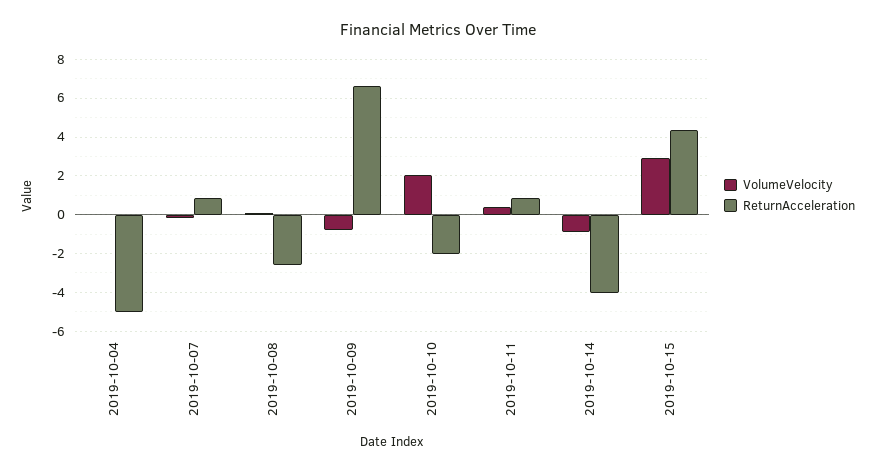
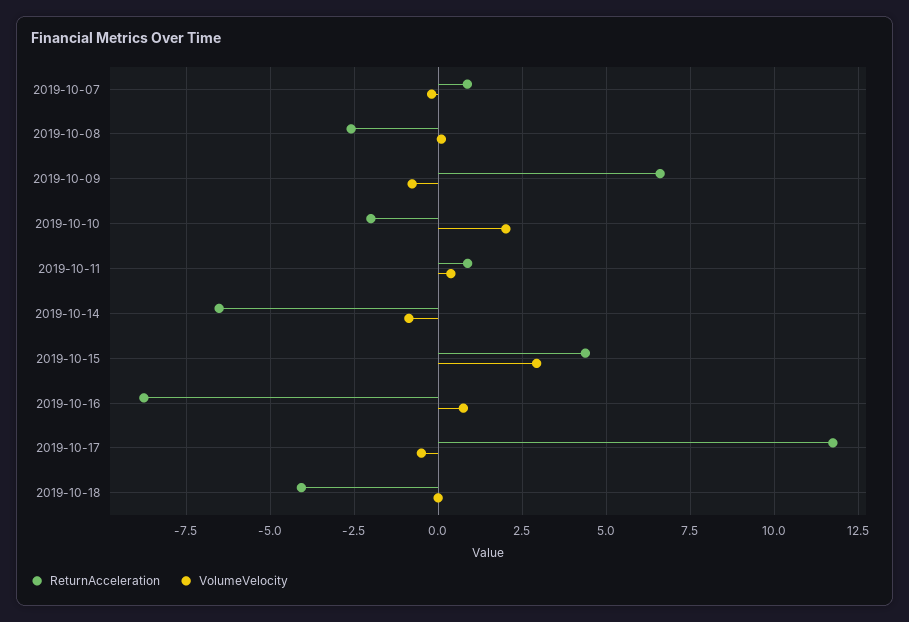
VolumeVelocity, 2019-10-04: 0 -> none
ReturnAcceleration, 2019-10-04: -5 -> none
ReturnAcceleration, 2019-10-14: -4 -> -6.5
ReturnAcceleration, 2019-10-16: none -> -8.75
VolumeVelocity, 2019-10-16: none -> 0.75
ReturnAcceleration, 2019-10-17: none -> 11.75
VolumeVelocity, 2019-10-17: none -> -0.5
ReturnAcceleration, 2019-10-18: none -> -4
VolumeVelocity, 2019-10-18: none -> 0

